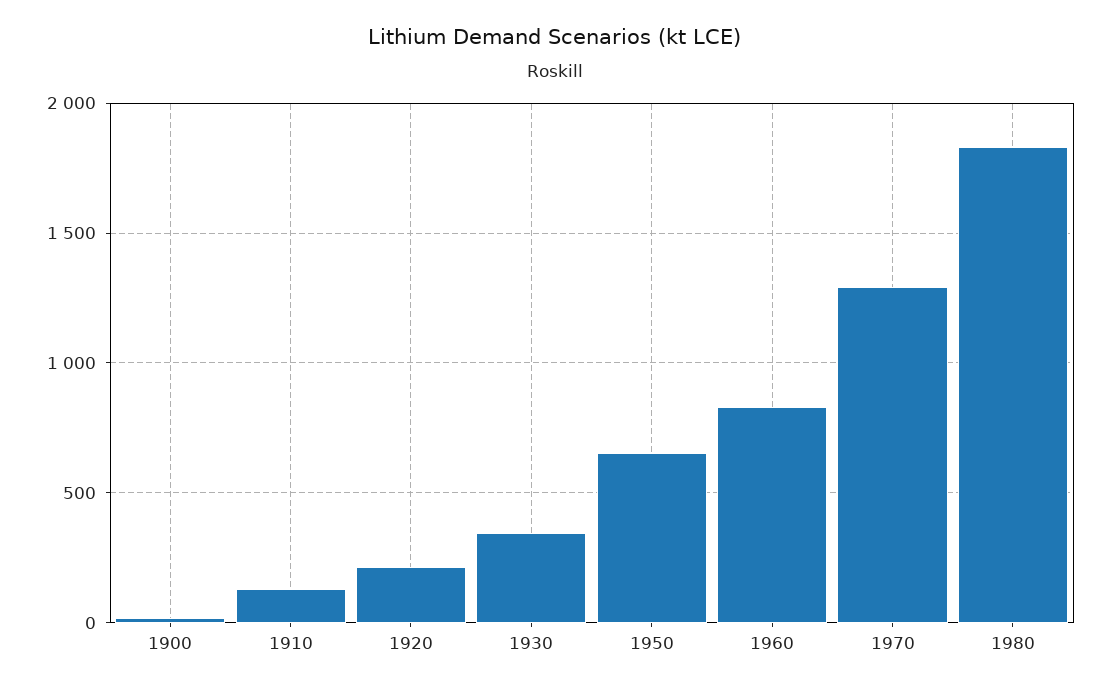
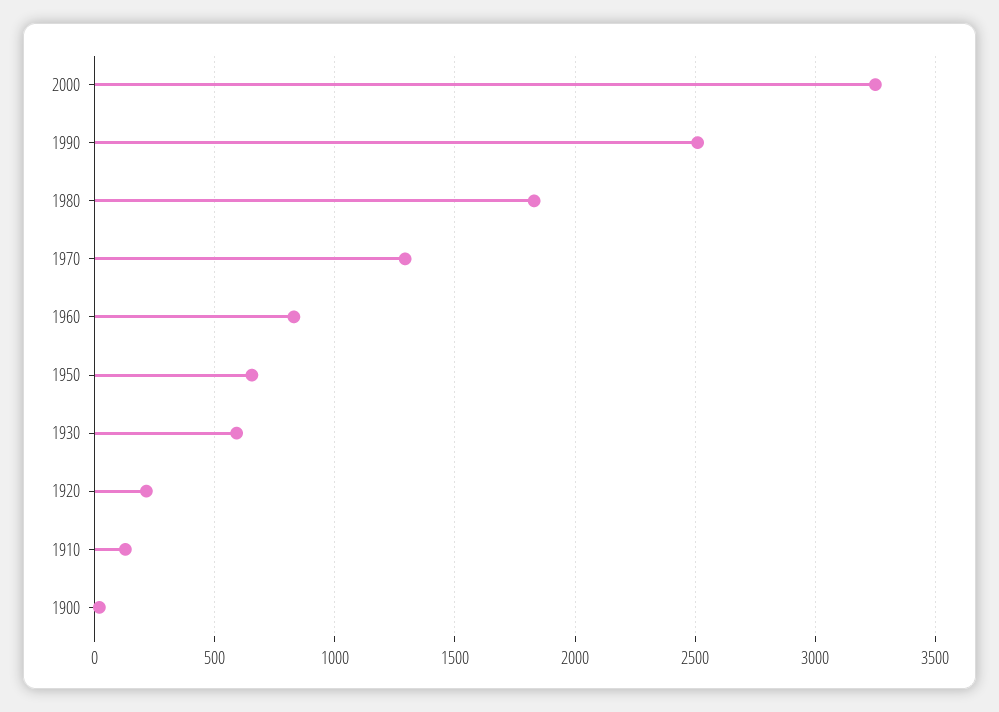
1930: 350 -> 600
2000: none -> 3250
1990: none -> 2500

